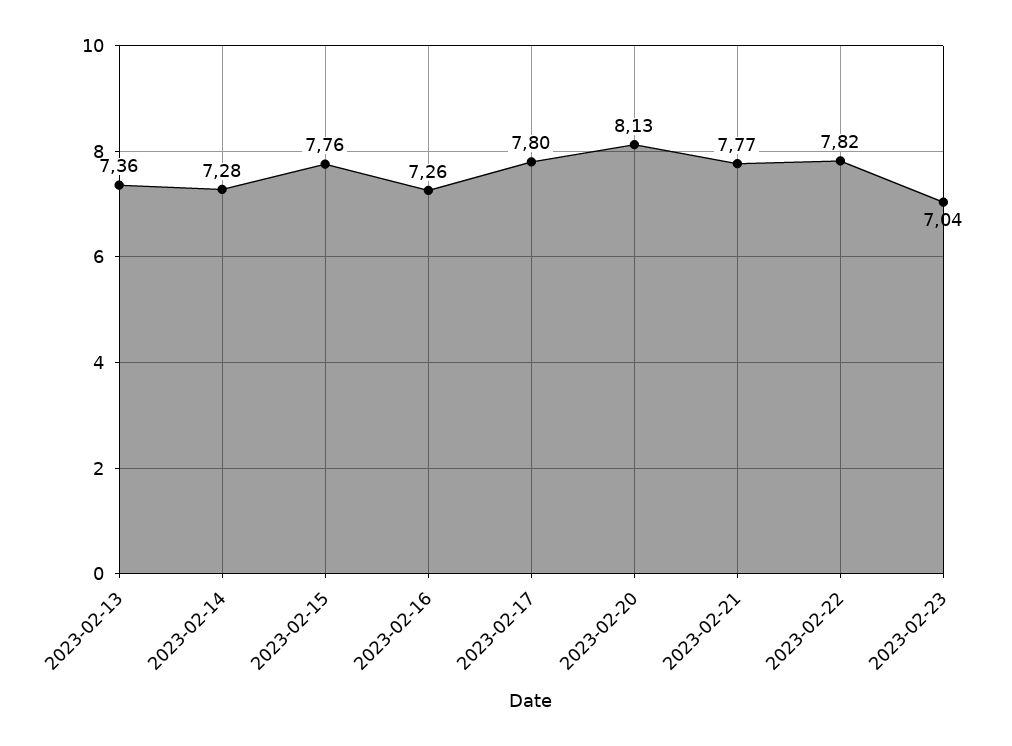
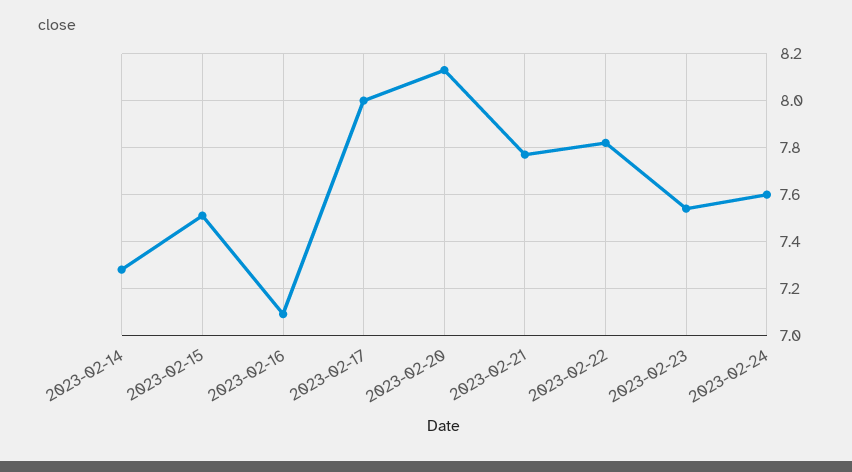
2023-02-13: 7.36 -> none
2023-02-15: 7.76 -> 7.5
2023-02-16: 7.26 -> 7.1
2023-02-17: 7.8 -> 8
2023-02-23: 7.04 -> 7.55
2023-02-24: none -> 7.6

